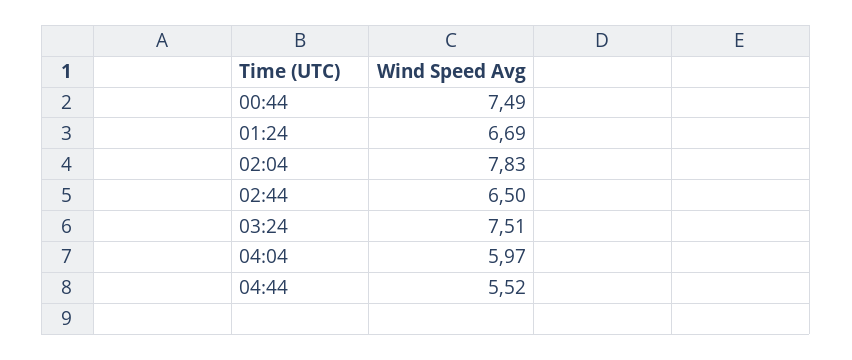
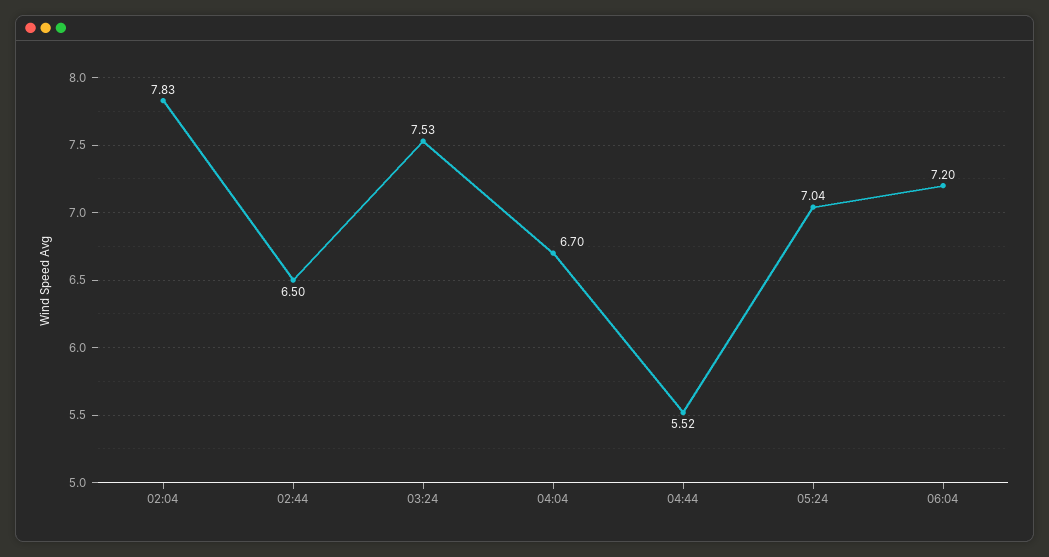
00:44: 7.49 -> none
01:24: 6.69 -> none
03:24: 7.51 -> 7.53
04:04: 5.97 -> 6.7
05:24: none -> 7.04
06:04: none -> 7.2

